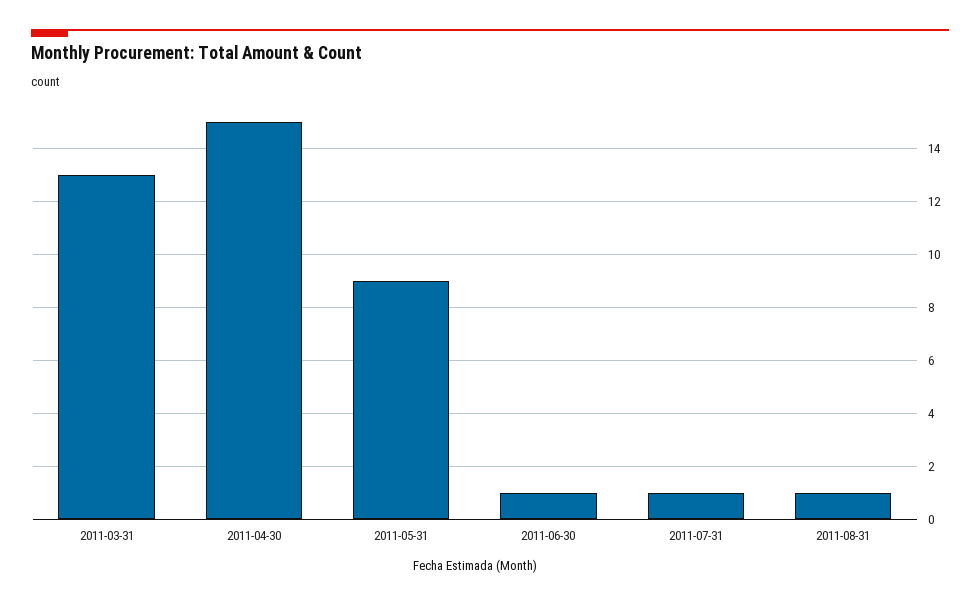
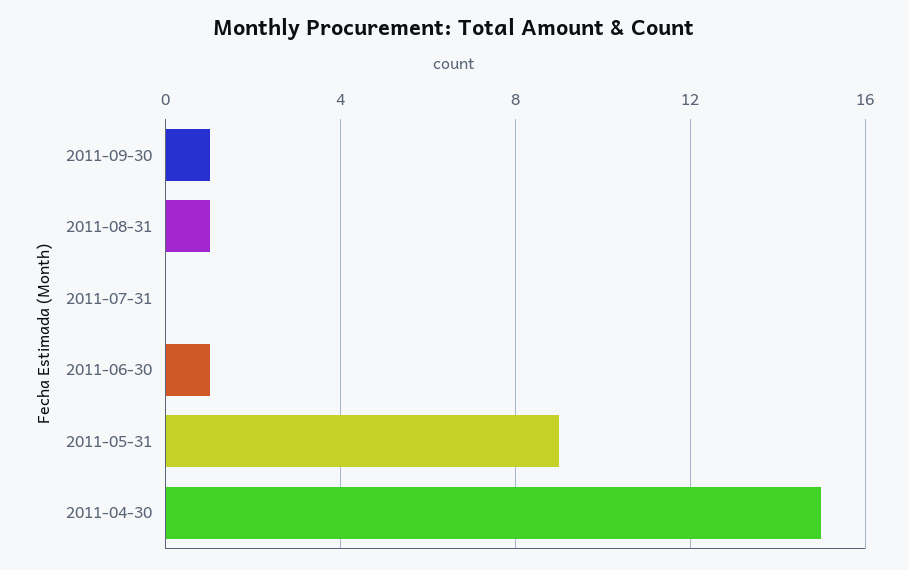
2011-03-31: 13 -> none
2011-07-31: 1 -> 0
2011-09-30: none -> 1

